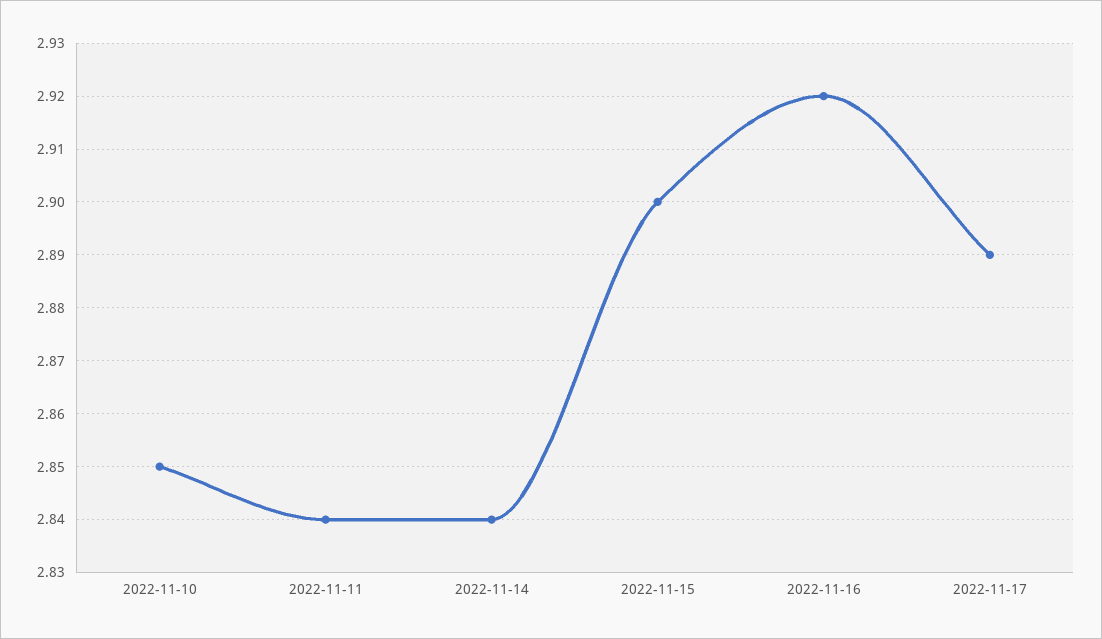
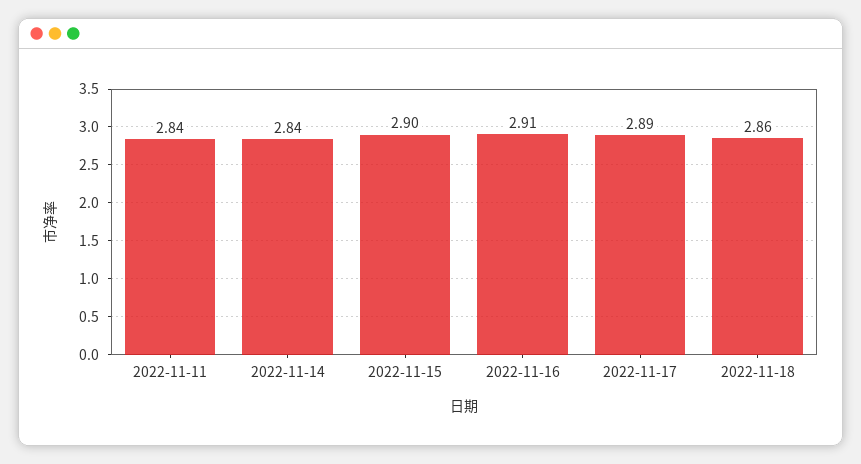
2022-11-10: 2.85 -> none
2022-11-16: 2.92 -> 2.91
2022-11-18: none -> 2.86

